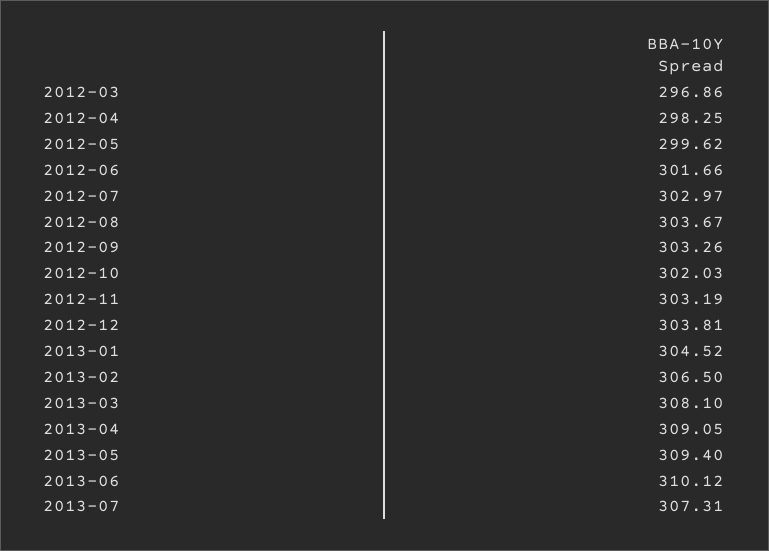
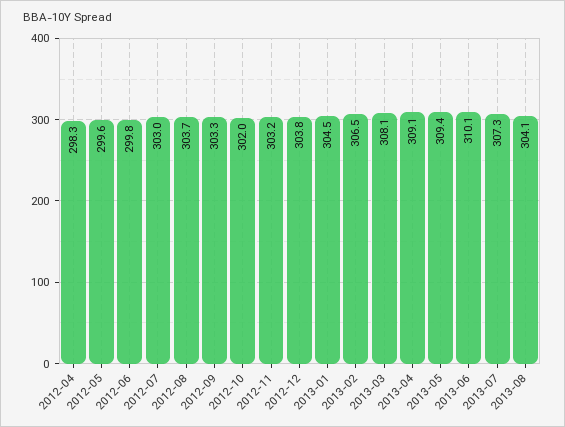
2012-03: 296.86 -> none
2012-06: 301.66 -> 299.8
2013-08: none -> 304.1

